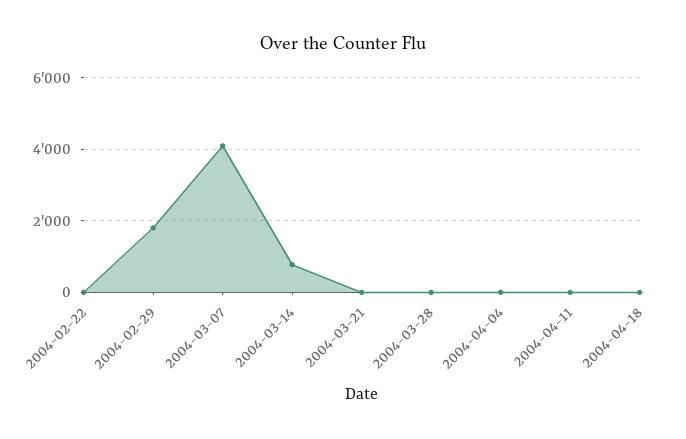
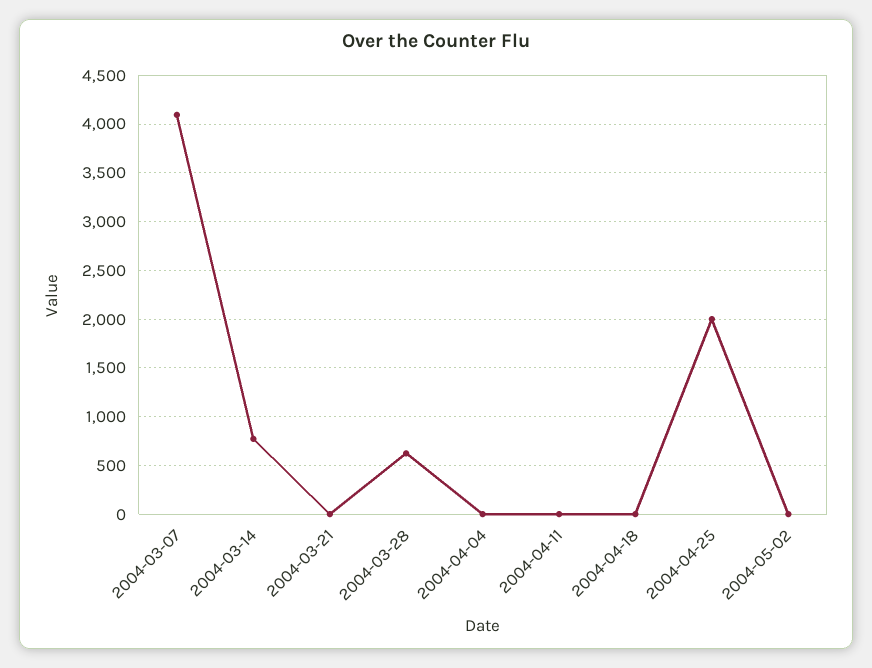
2004-02-22: 0 -> none
2004-02-29: 1800 -> none
2004-03-28: 0 -> 600
2004-04-25: none -> 2000
2004-05-02: none -> 0

